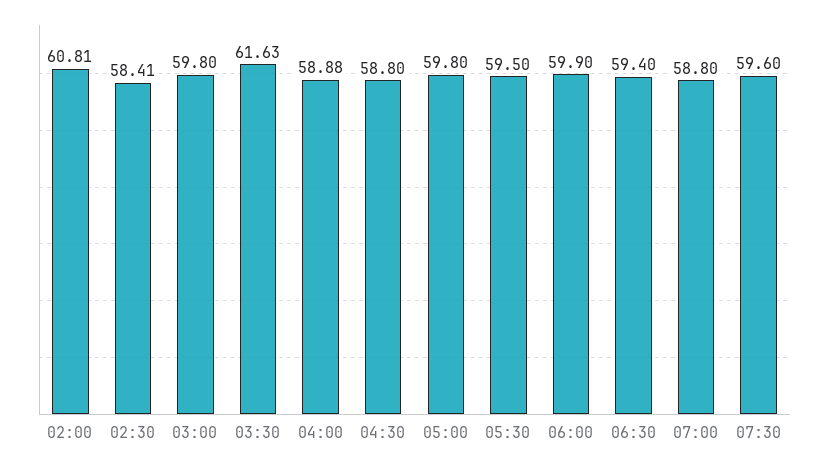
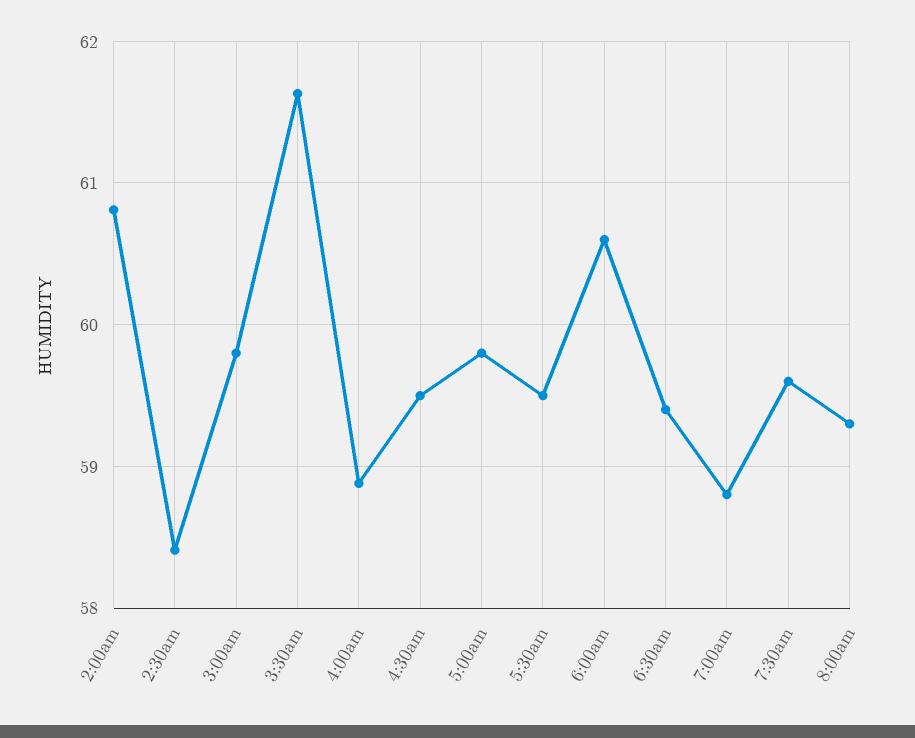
04:30: 58.8 -> 59.5
06:00: 59.9 -> 60.6
8:00am: none -> 59.3

